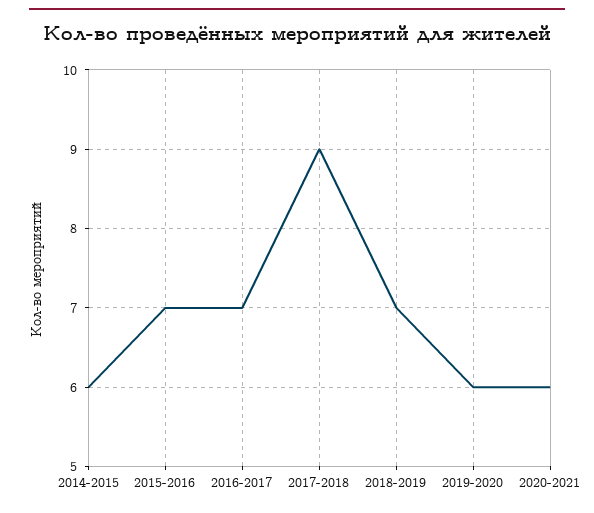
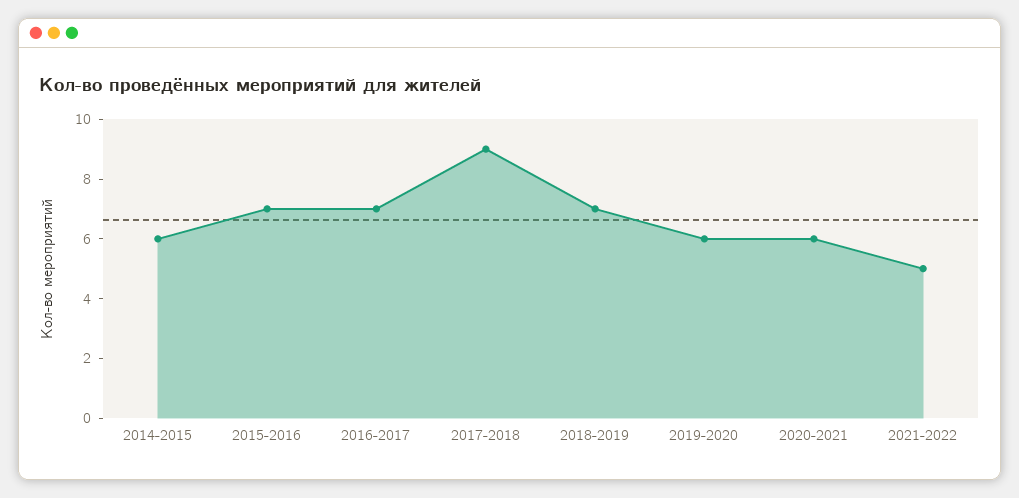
2021-2022: none -> 5

